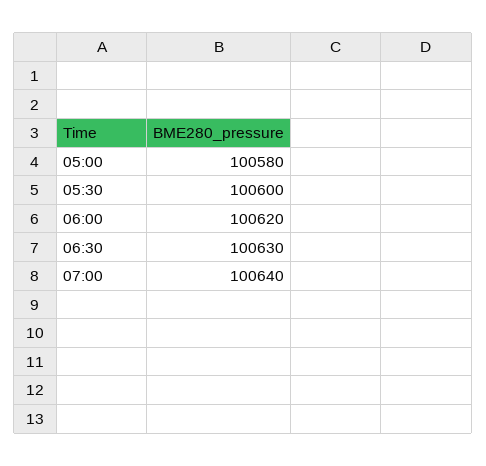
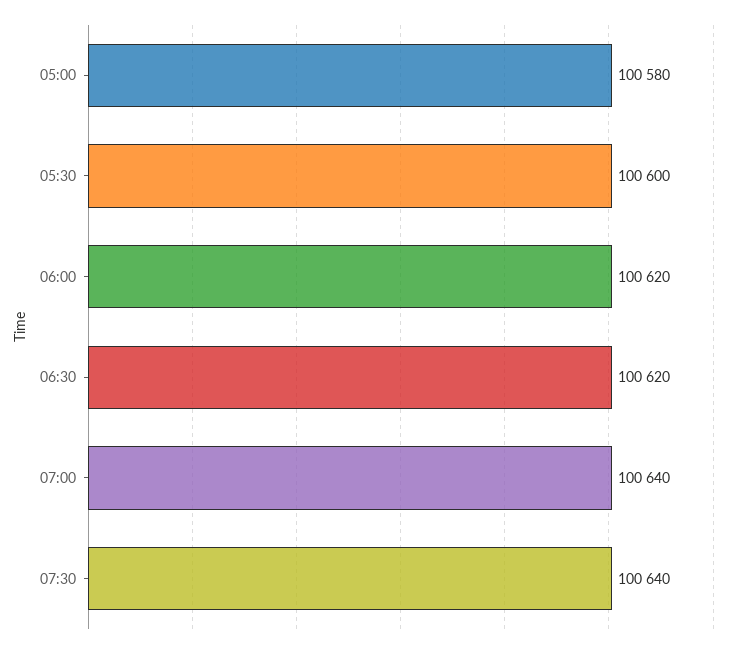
06:30: 100630 -> 100620
07:30: none -> 100640

